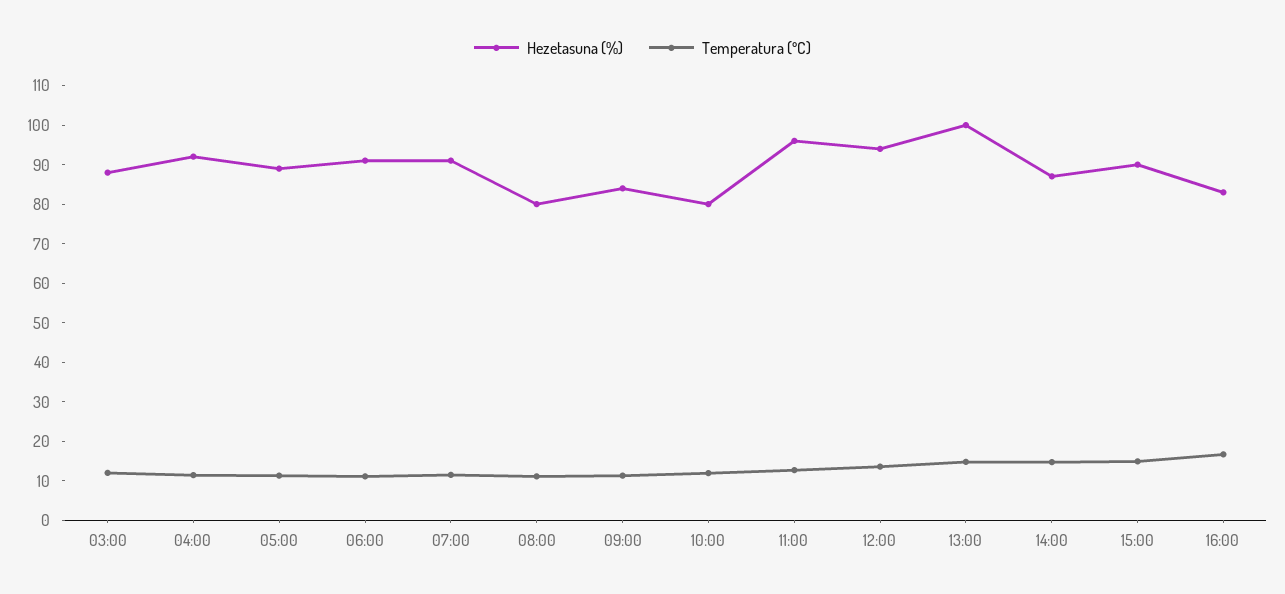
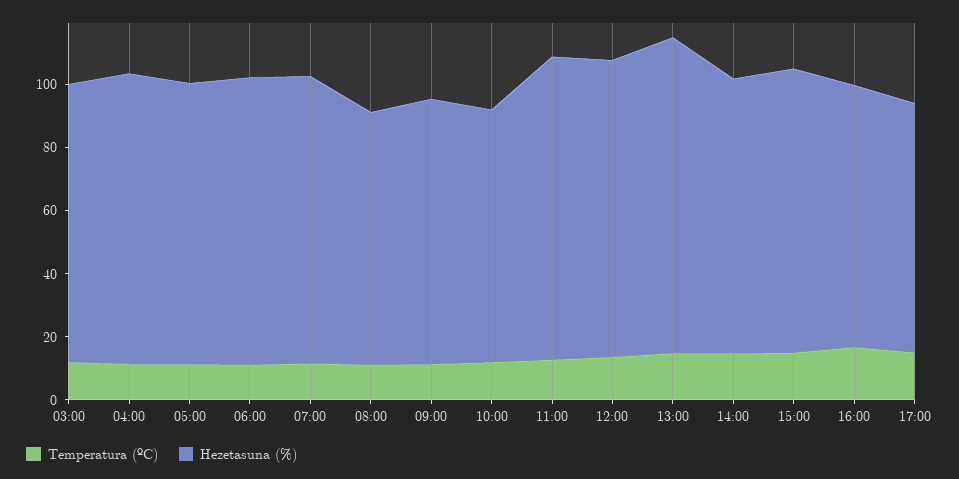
Temperatura (ºC), 17:00: none -> 15
Hezetasuna (%), 17:00: none -> 80

